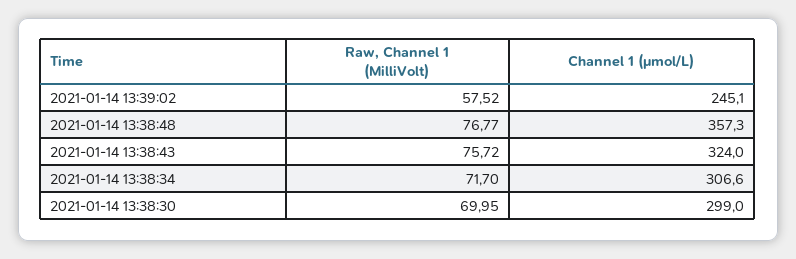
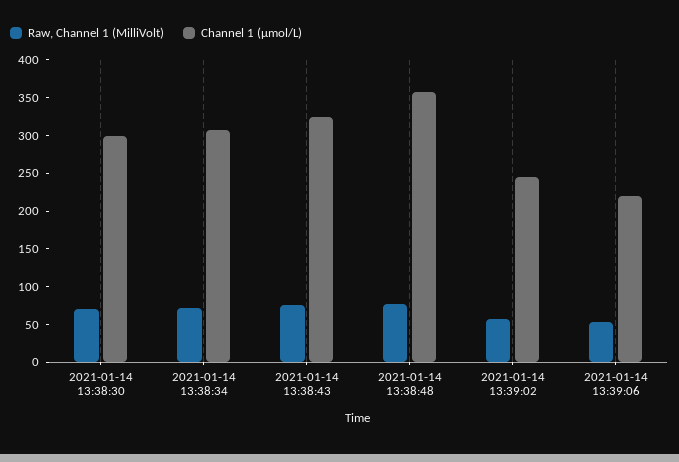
Raw, Channel 1 (MilliVolt), 2021-01-14 13:39:06: none -> 50
Channel 1 (μmol/L), 2021-01-14 13:39:06: none -> 225

